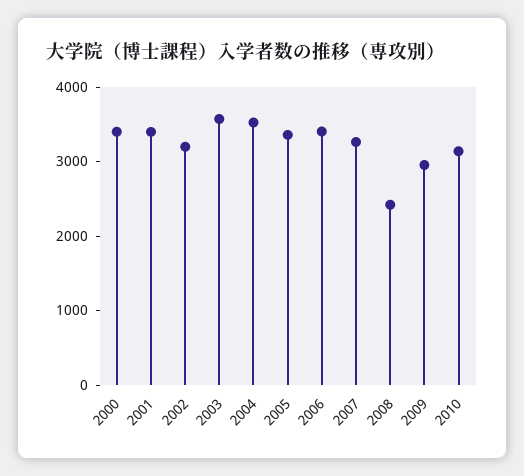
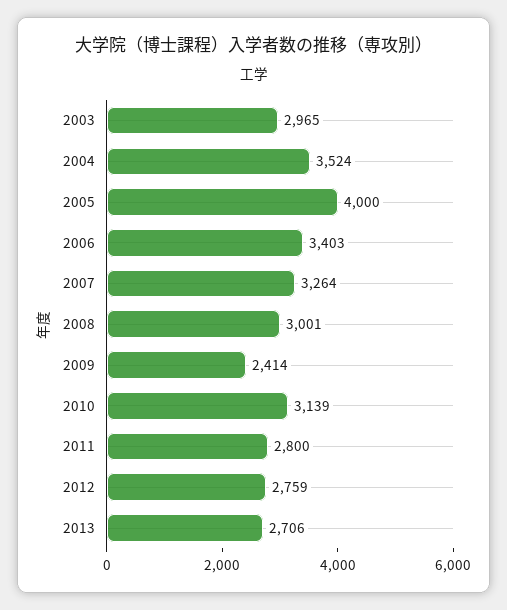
2000: 3400 -> none
2001: 3400 -> none
2002: 3200 -> none
2003: 3600 -> 2965
2005: 3400 -> 4000
2008: 2400 -> 3001
2009: 3000 -> 2414
2011: none -> 2800
2012: none -> 2759
2013: none -> 2706

